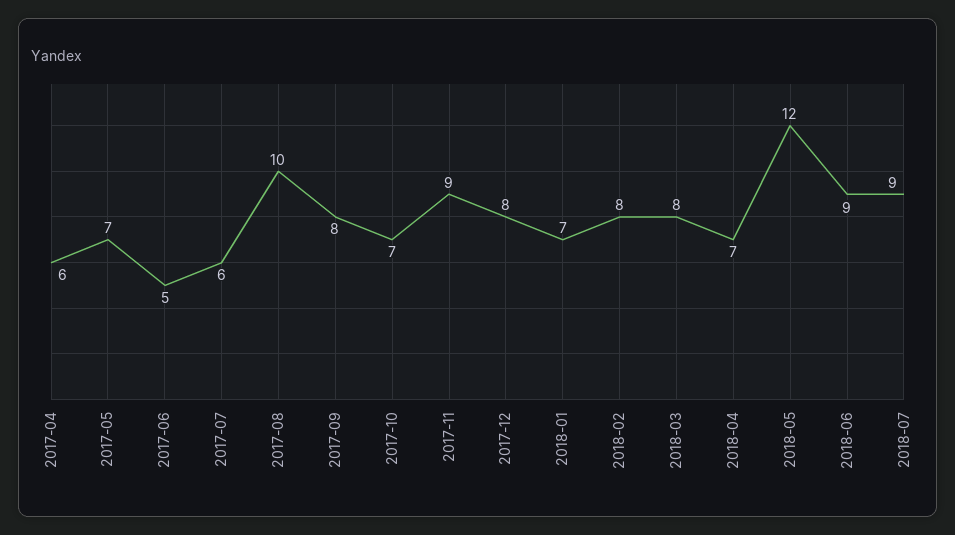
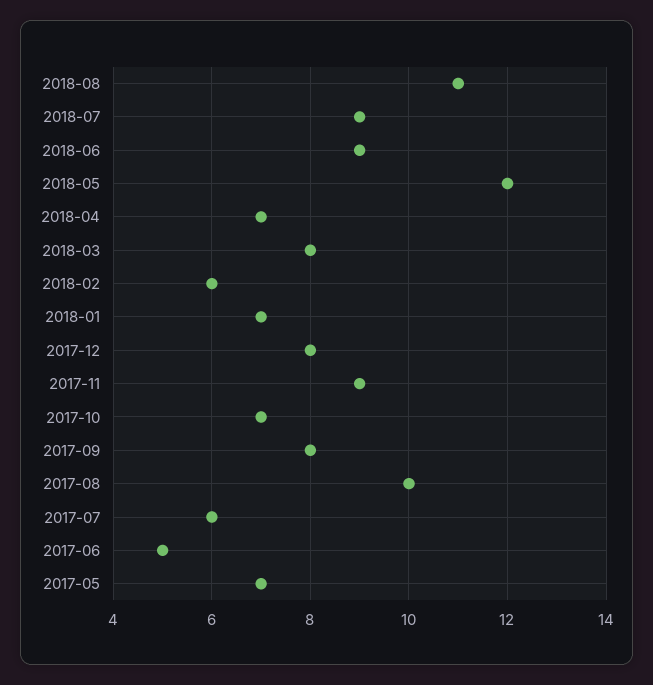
2017-04: 6 -> none
2018-02: 8 -> 6
2018-08: none -> 11

